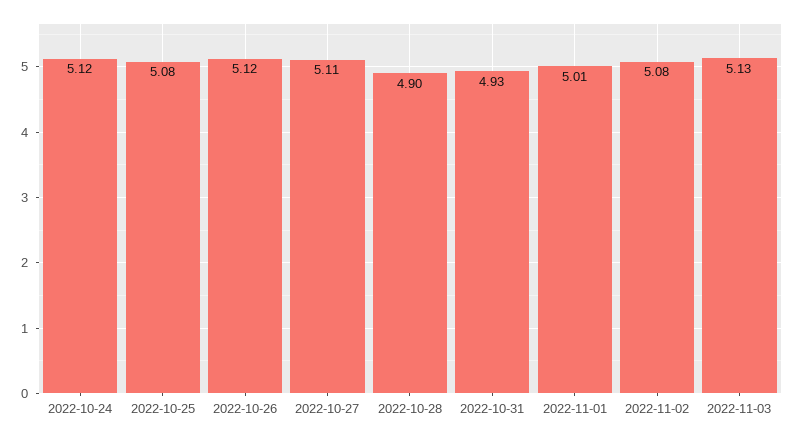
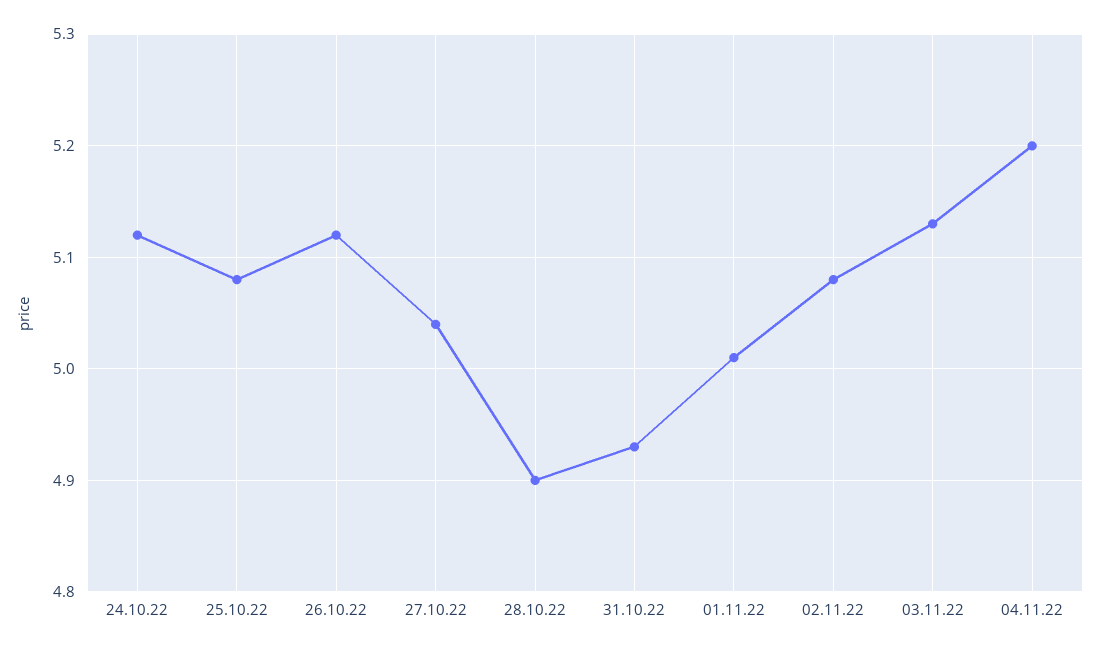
2022-10-27: 5.11 -> 5.04
04.11.22: none -> 5.2

